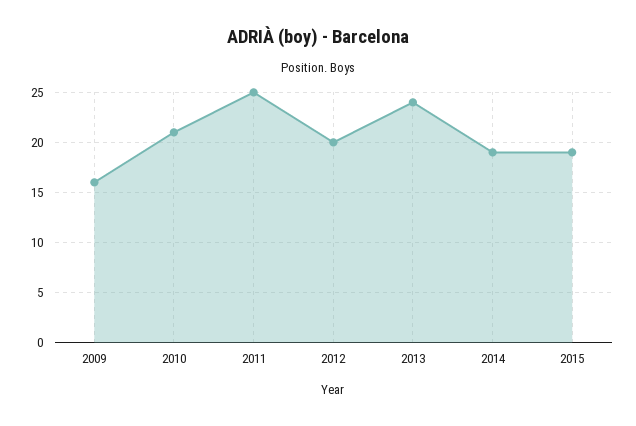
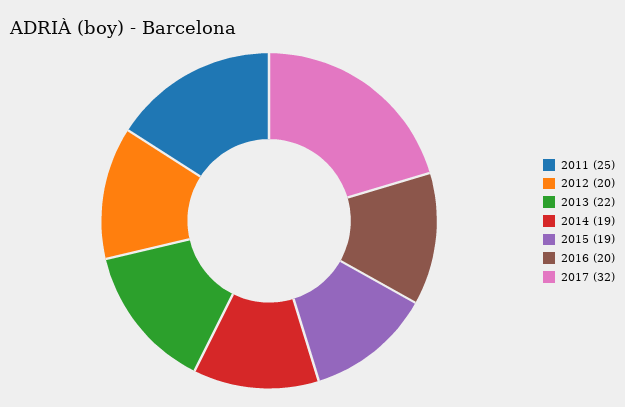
2009: 16 -> none
2010: 21 -> none
2013: 24 -> 22
2016: none -> 20
2017: none -> 32

